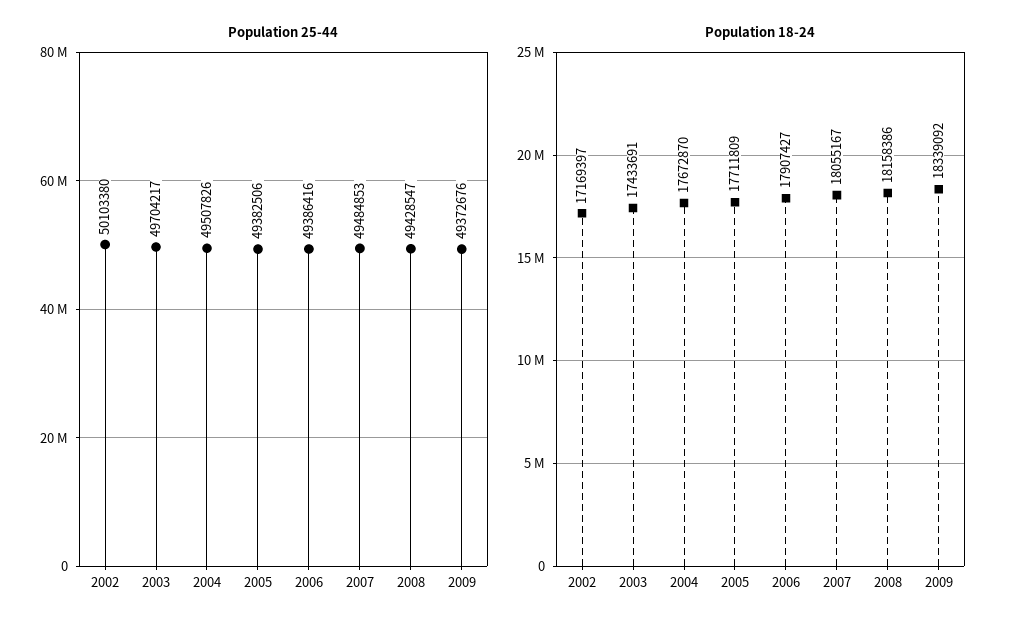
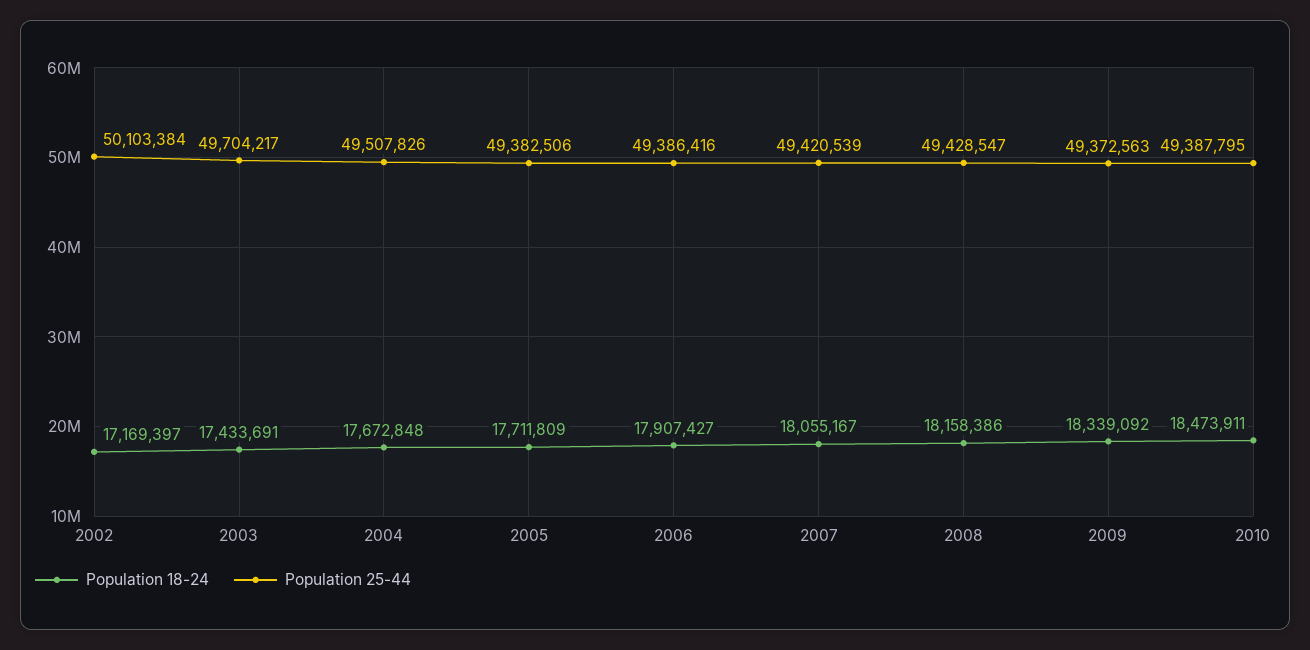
Population 25-44, 2002: 50103380 -> 50103384
Population 25-44, 2007: 49484853 -> 49420539
Population 25-44, 2009: 49372676 -> 49372563
Population 18-24, 2004: 17672870 -> 17672848
Population 18-24, 2010: none -> 18473911
Population 25-44, 2010: none -> 49387795

